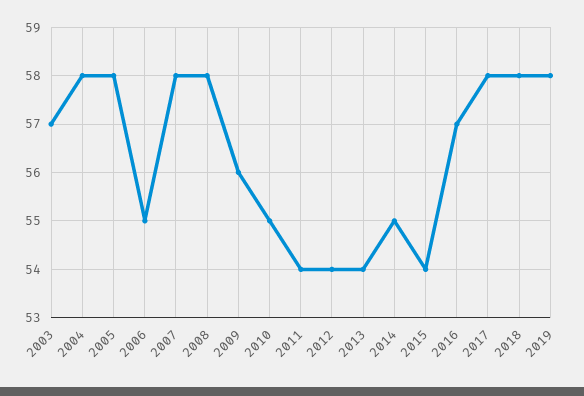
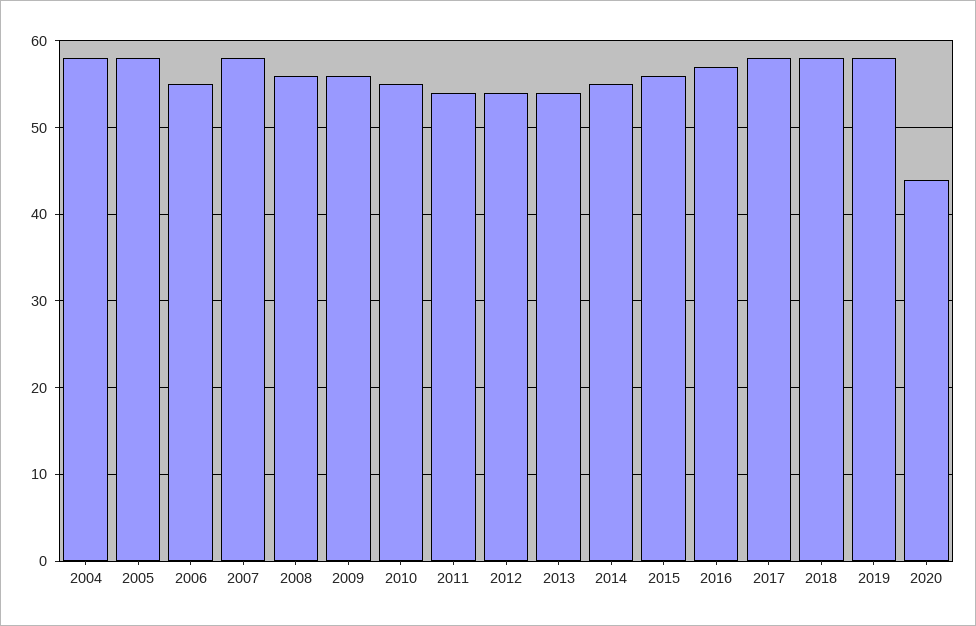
2003: 57 -> none
2008: 58 -> 56
2015: 54 -> 56
2020: none -> 44

